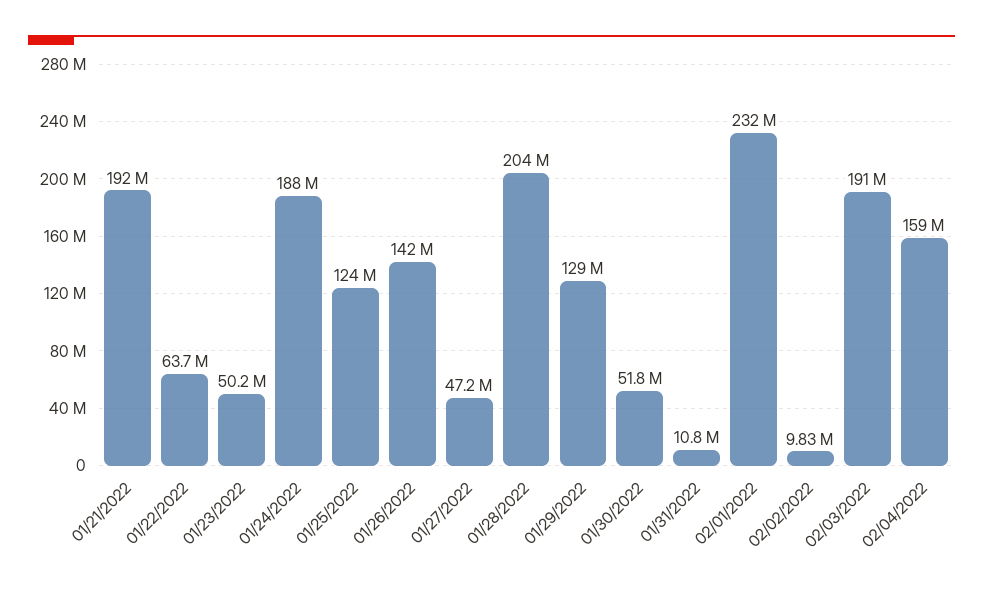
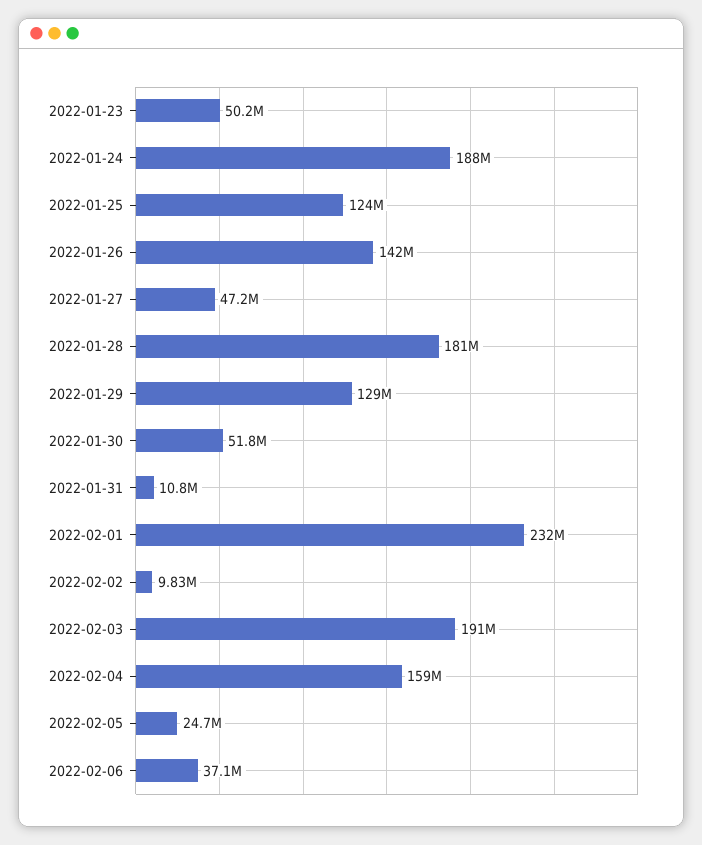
01/21/2022: 192000000 -> none
01/22/2022: 63700000 -> none
01/28/2022: 204000000 -> 181000000
2022-02-05: none -> 24700000
2022-02-06: none -> 37100000

